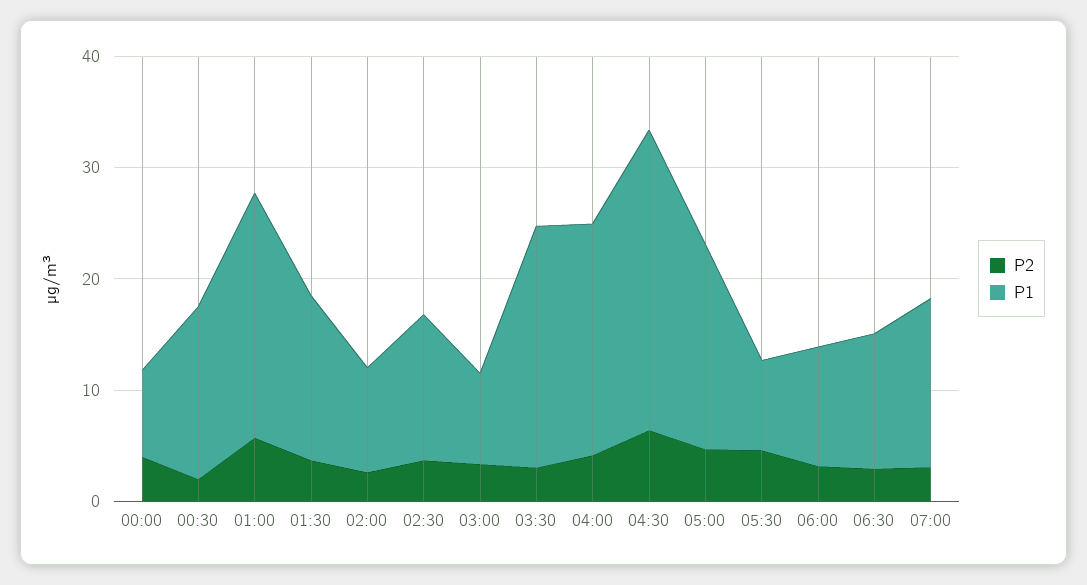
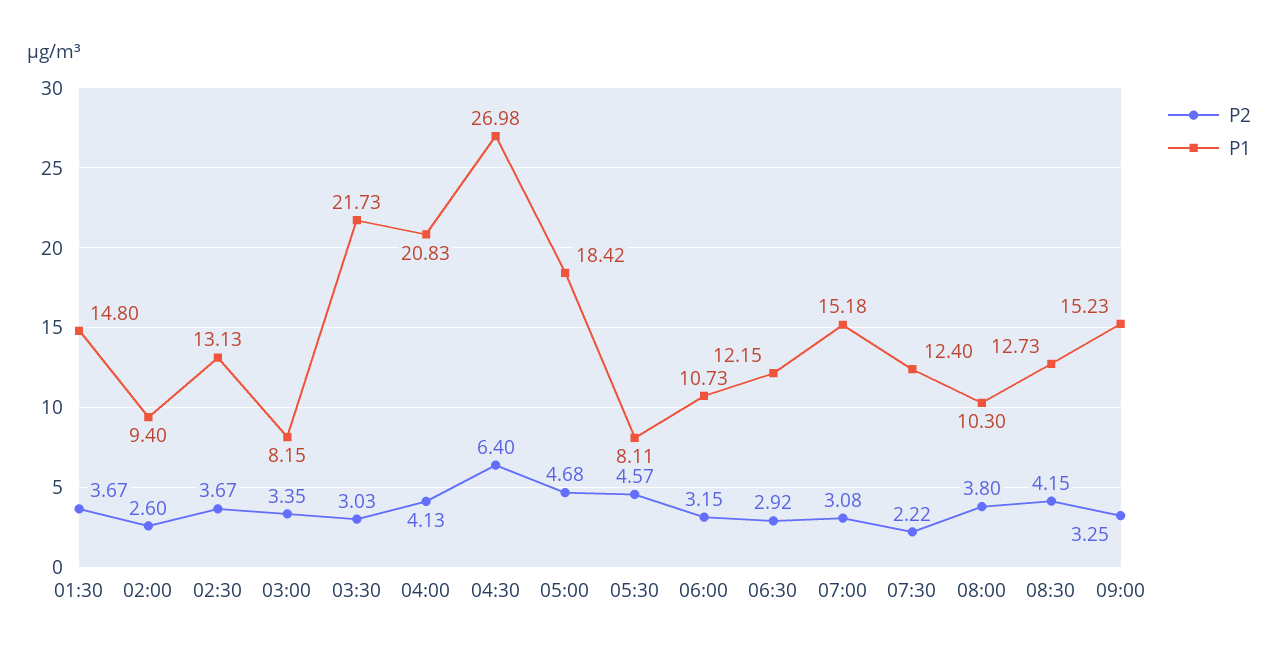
P2, 00:00: 4 -> none
P1, 00:00: 8 -> none
P2, 00:30: 2 -> none
P1, 00:30: 16 -> none
P2, 01:00: 6 -> none
P1, 01:00: 22 -> none
P2, 07:30: none -> 2.22
P1, 07:30: none -> 12.4
P2, 08:00: none -> 3.8
P1, 08:00: none -> 10.3
P2, 08:30: none -> 4.15
P1, 08:30: none -> 12.73
P2, 09:00: none -> 3.25
P1, 09:00: none -> 15.23

